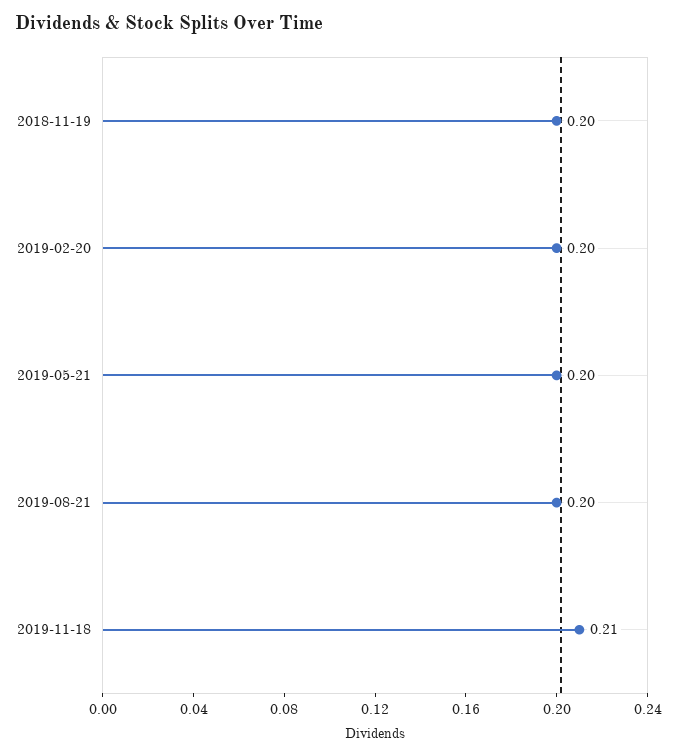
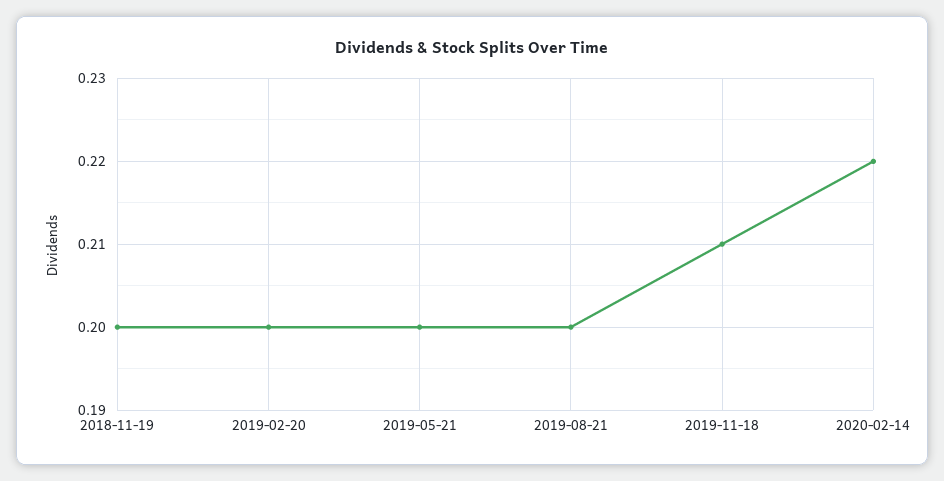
2020-02-14: none -> 0.22

